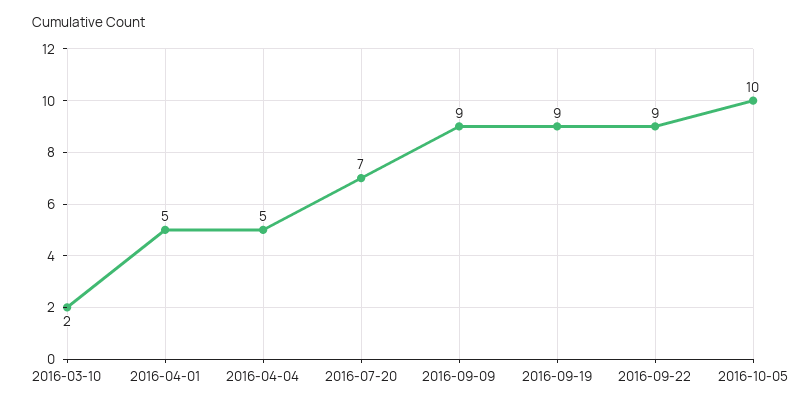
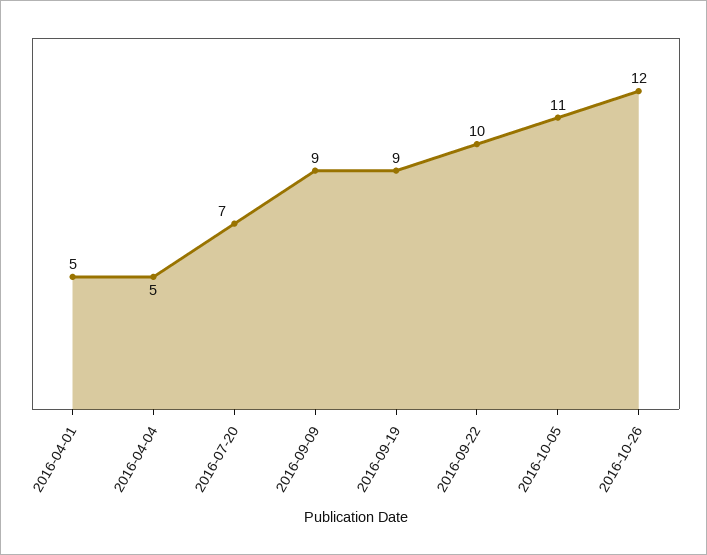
2016-03-10: 2 -> none
2016-09-22: 9 -> 10
2016-10-05: 10 -> 11
2016-10-26: none -> 12

